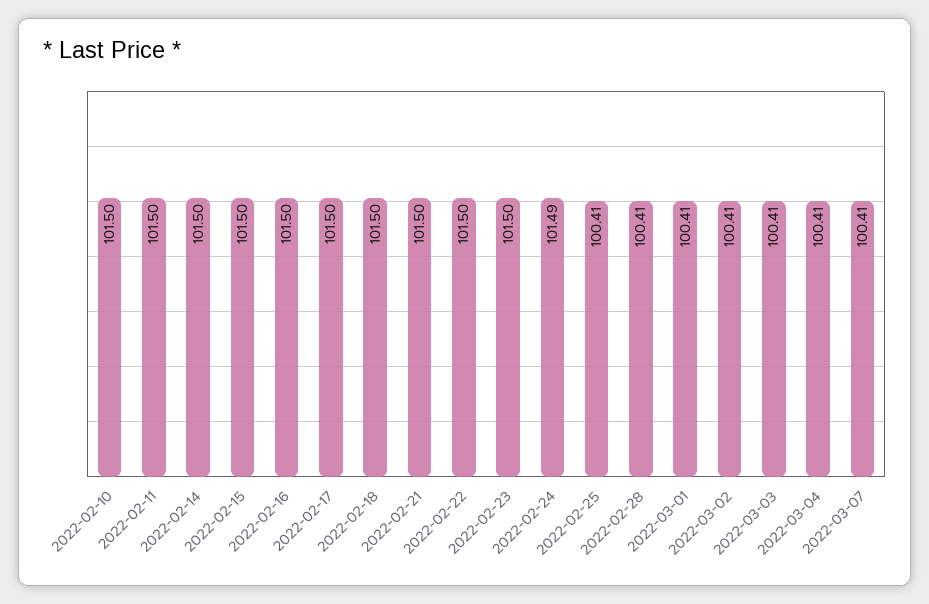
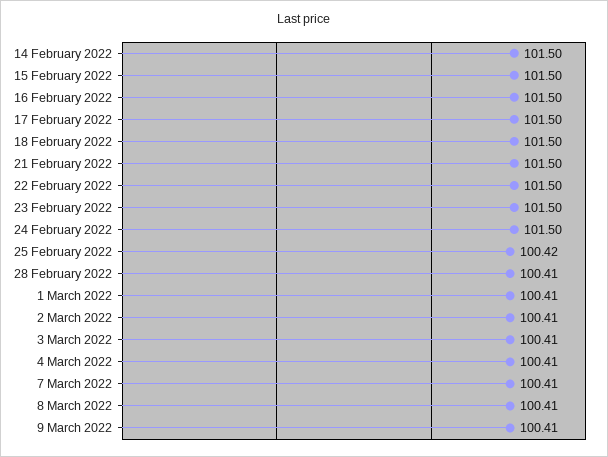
2022-02-10: 101.5 -> none
2022-02-11: 101.5 -> none
2022-02-24: 101.49 -> 101.5
2022-02-25: 100.41 -> 100.42
8 March 2022: none -> 100.41
9 March 2022: none -> 100.41

